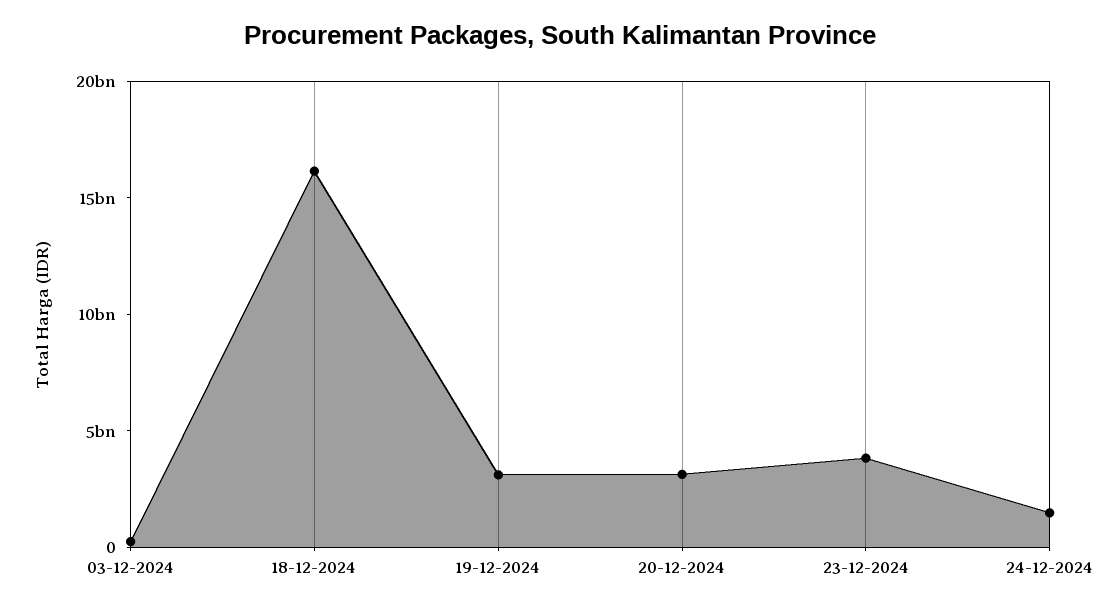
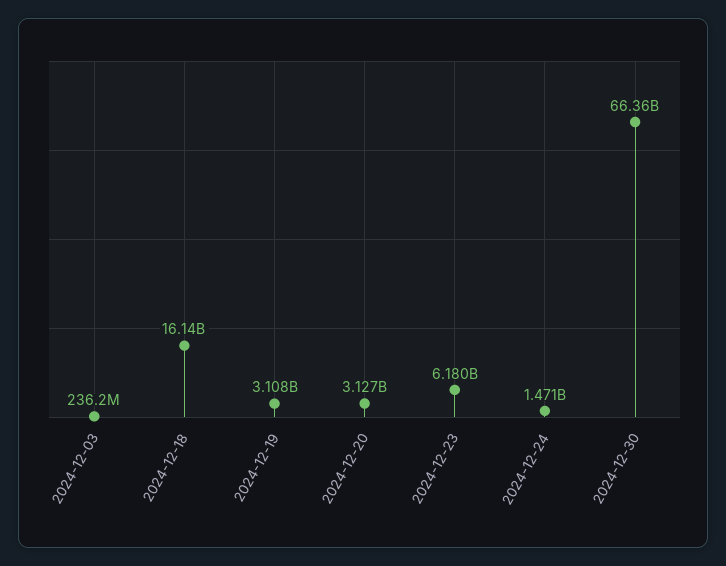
23-12-2024: 4000000000 -> 6180000000
2024-12-30: none -> 66360000000

